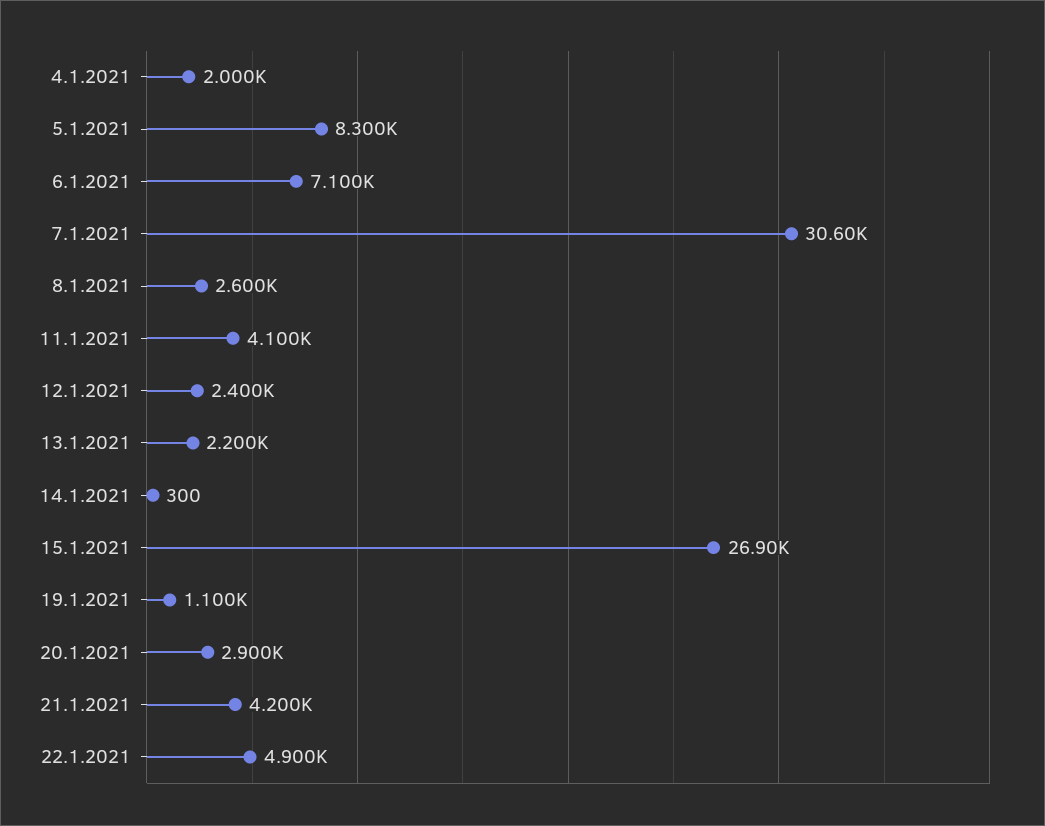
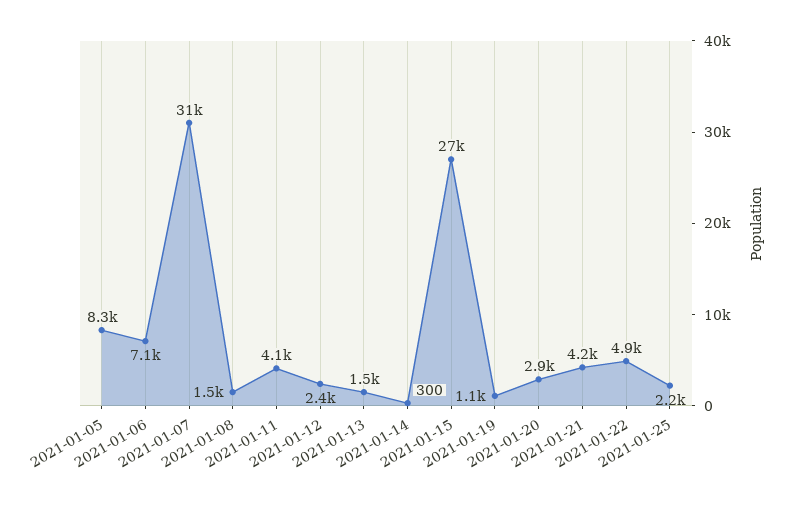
4.1.2021: 2000 -> none
8.1.2021: 2600 -> 1500
13.1.2021: 2200 -> 1500
2021-01-25: none -> 2200

